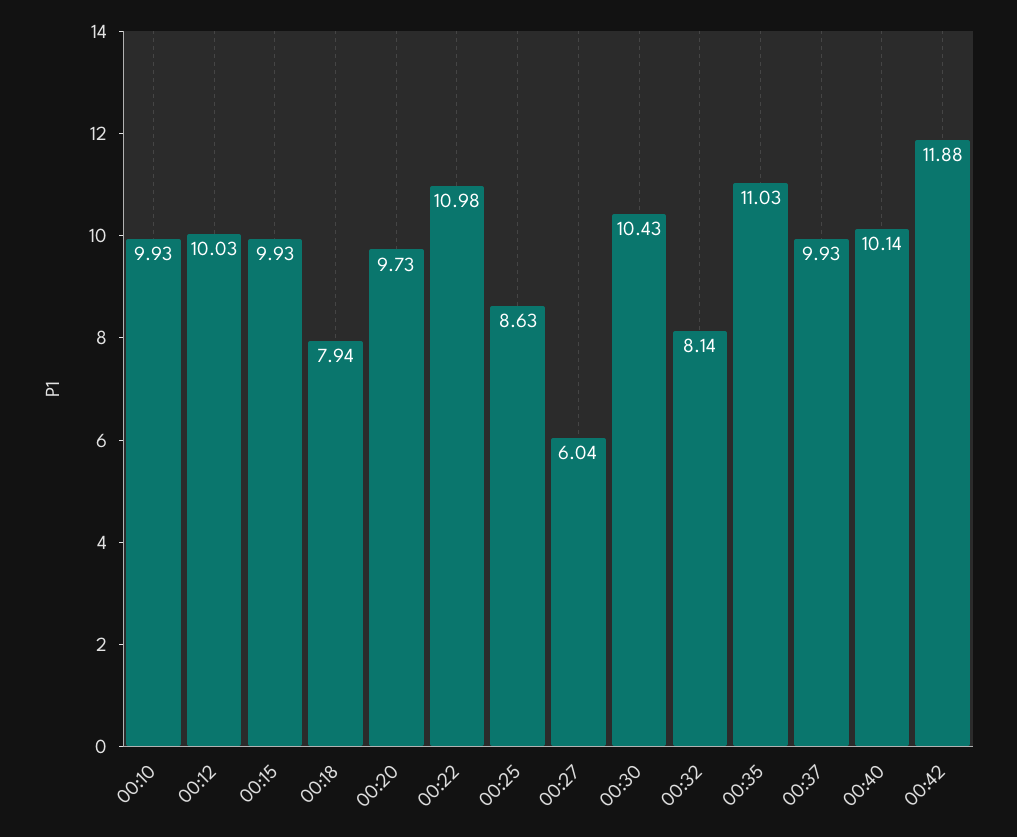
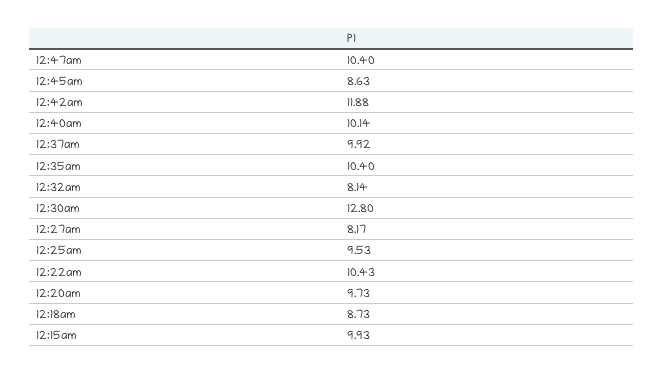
00:10: 9.93 -> none
00:12: 10.03 -> none
00:18: 7.94 -> 8.73
00:22: 10.98 -> 10.43
00:25: 8.63 -> 9.53
00:27: 6.04 -> 8.17
00:30: 10.43 -> 12.8
00:35: 11.03 -> 10.4
00:37: 9.93 -> 9.92
12:47am: none -> 10.4
12:45am: none -> 8.63

